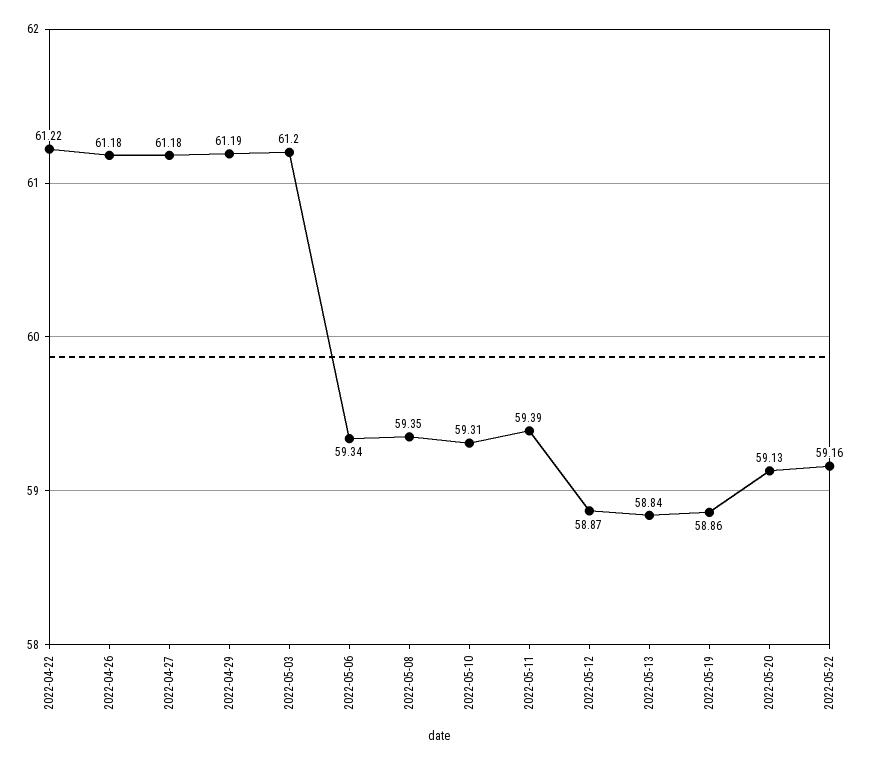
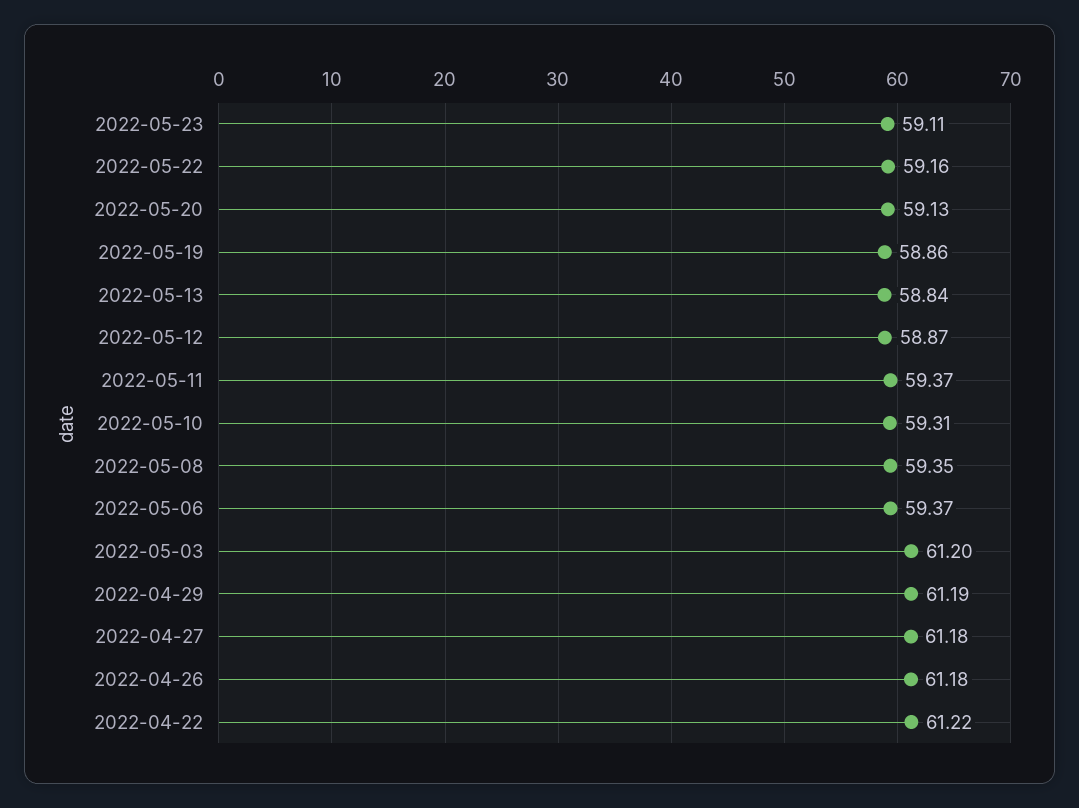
2022-05-06: 59.34 -> 59.37
2022-05-11: 59.39 -> 59.37
2022-05-23: none -> 59.11

